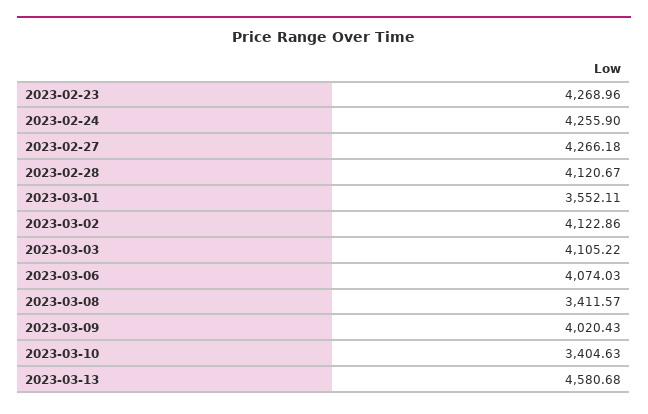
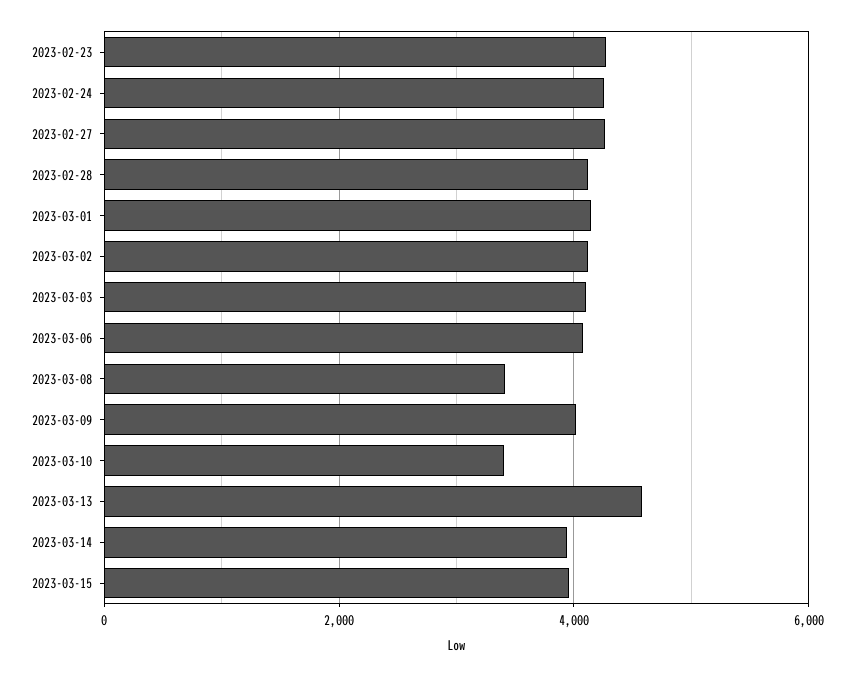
2023-03-01: 3552.11 -> 4200
2023-03-14: none -> 4000
2023-03-15: none -> 4000

